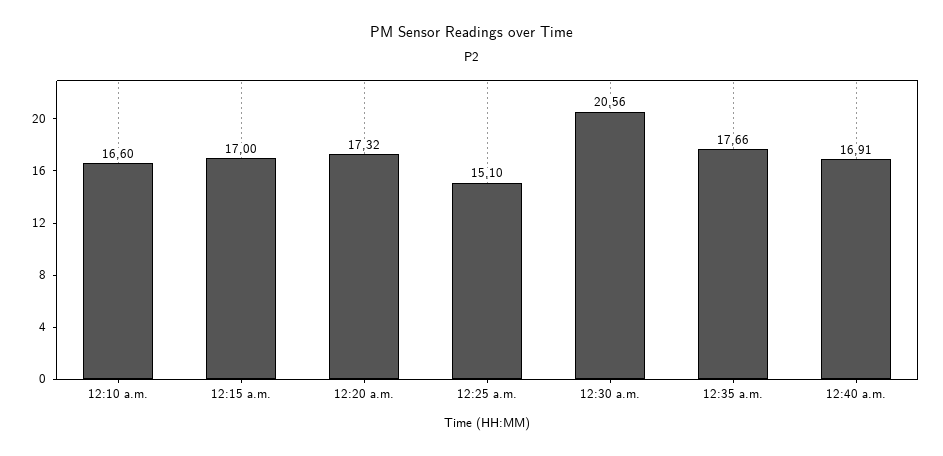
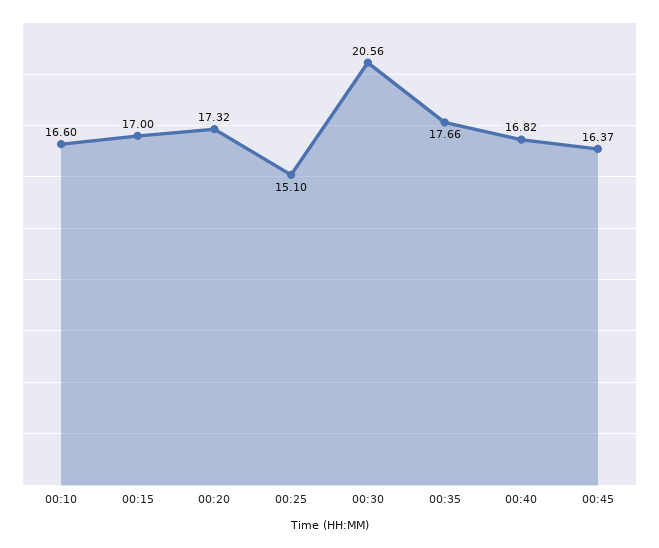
12:40 a.m.: 16.91 -> 16.82
00:45: none -> 16.37

